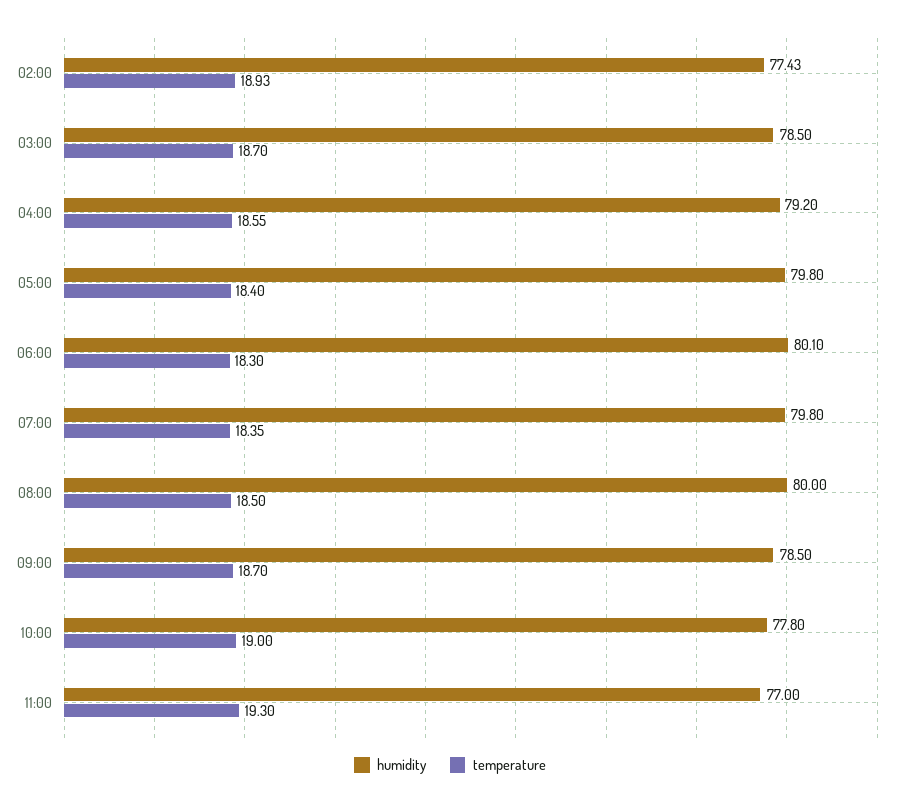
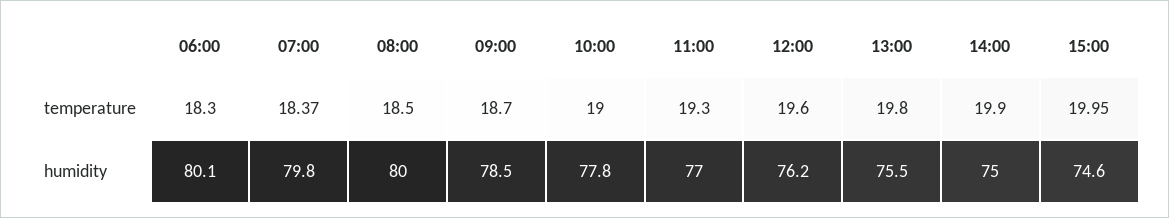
humidity, 02:00: 77.43 -> none
temperature, 02:00: 18.93 -> none
humidity, 03:00: 78.5 -> none
temperature, 03:00: 18.7 -> none
humidity, 04:00: 79.2 -> none
temperature, 04:00: 18.55 -> none
humidity, 05:00: 79.8 -> none
temperature, 05:00: 18.4 -> none
temperature, 07:00: 18.35 -> 18.37
temperature, 12:00: none -> 19.6
temperature, 13:00: none -> 19.8
temperature, 14:00: none -> 19.9
temperature, 15:00: none -> 19.95
humidity, 12:00: none -> 76.2
humidity, 13:00: none -> 75.5
humidity, 14:00: none -> 75
humidity, 15:00: none -> 74.6

